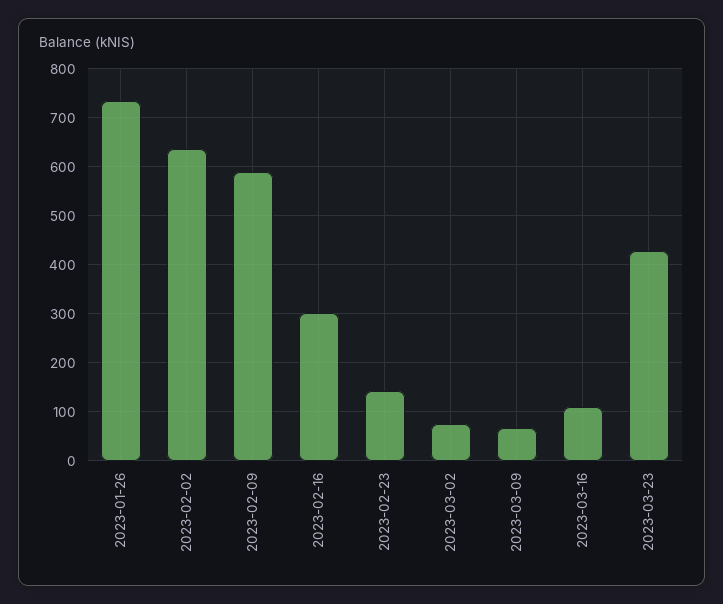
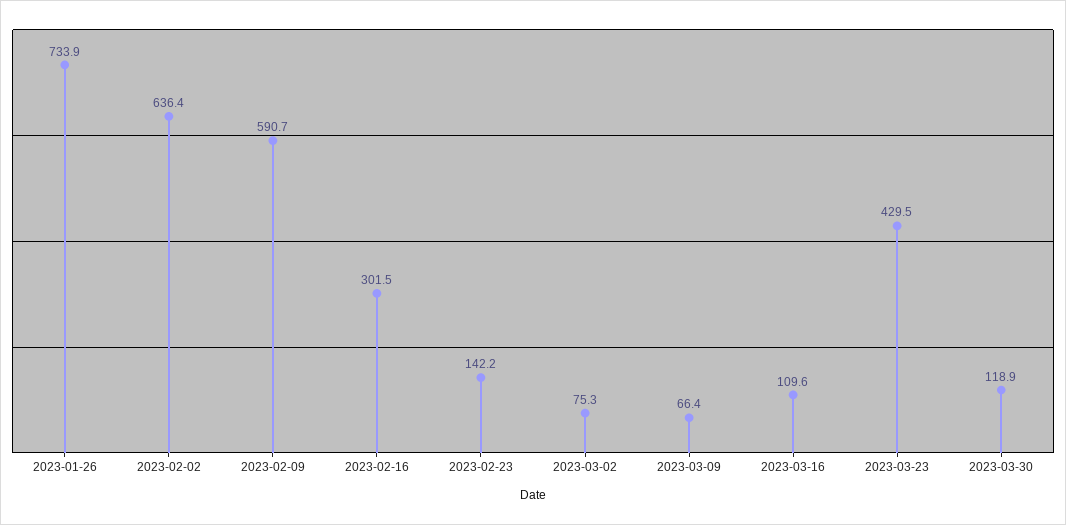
2023-03-30: none -> 118.9

